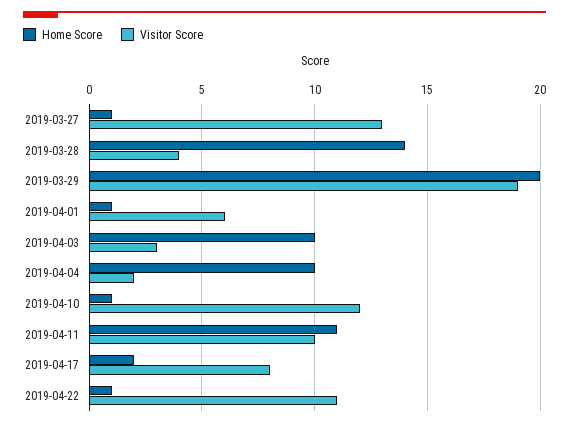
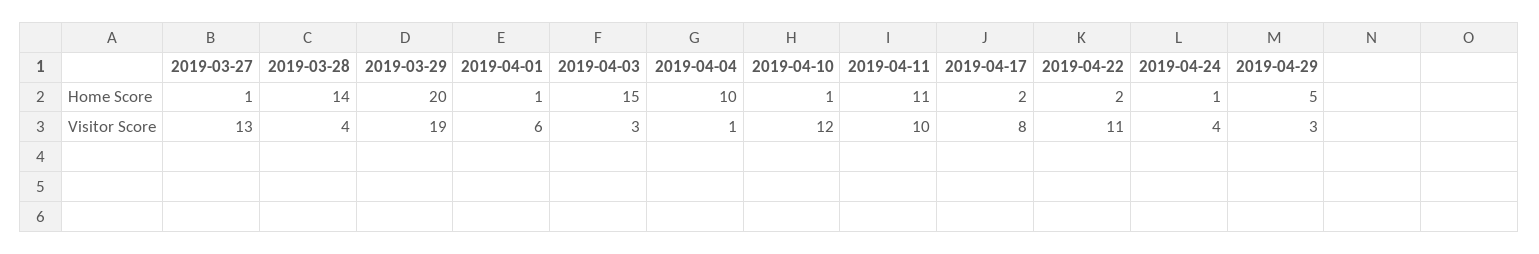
Home Score, 2019-04-03: 10 -> 15
Visitor Score, 2019-04-04: 2 -> 1
Home Score, 2019-04-22: 1 -> 2
Home Score, 2019-04-24: none -> 1
Home Score, 2019-04-29: none -> 5
Visitor Score, 2019-04-24: none -> 4
Visitor Score, 2019-04-29: none -> 3

